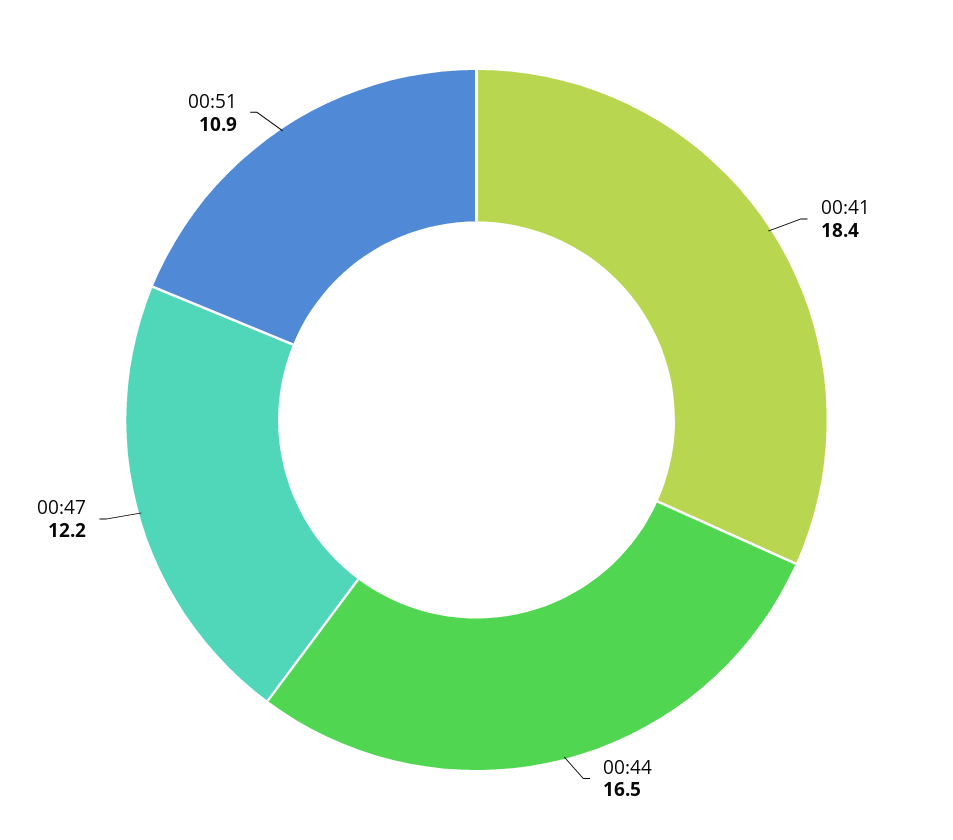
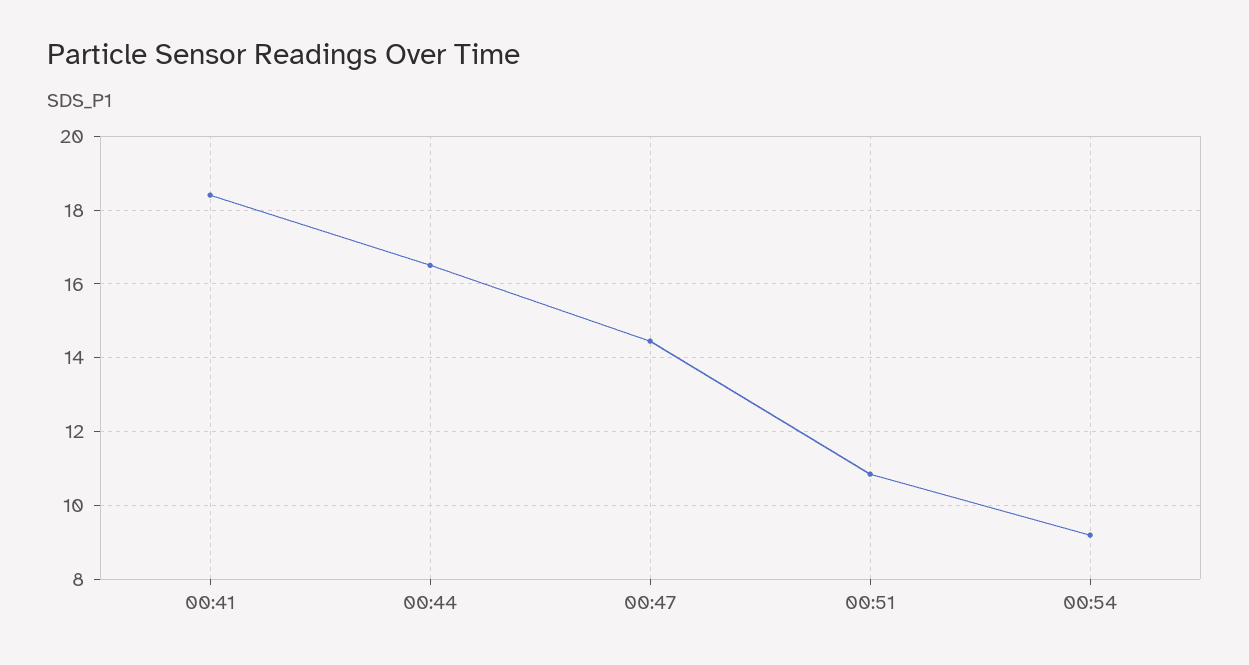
00:47: 12.2 -> 14.4
00:54: none -> 9.2

